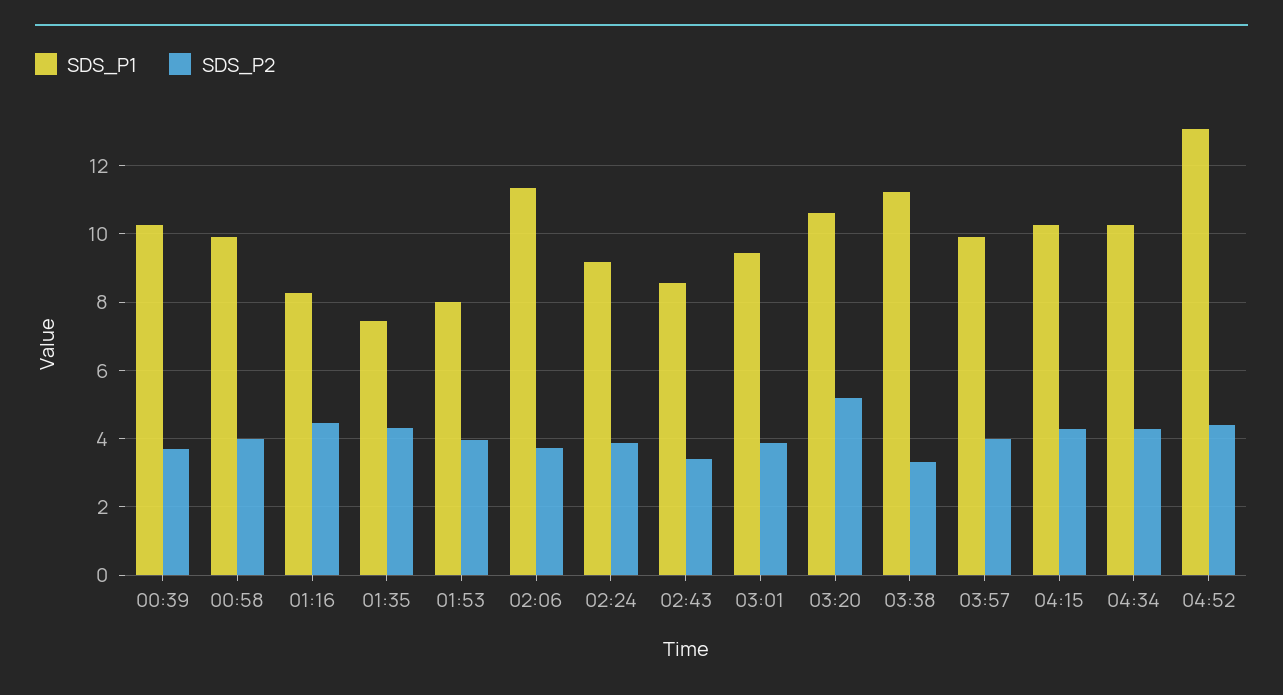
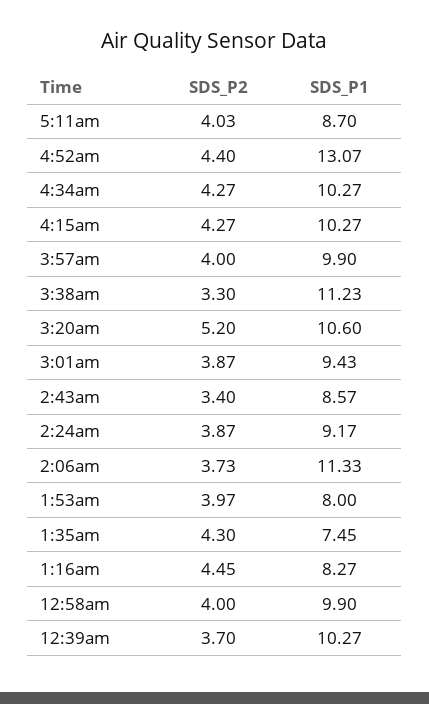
SDS_P2, 5:11am: none -> 4.03
SDS_P1, 5:11am: none -> 8.7

